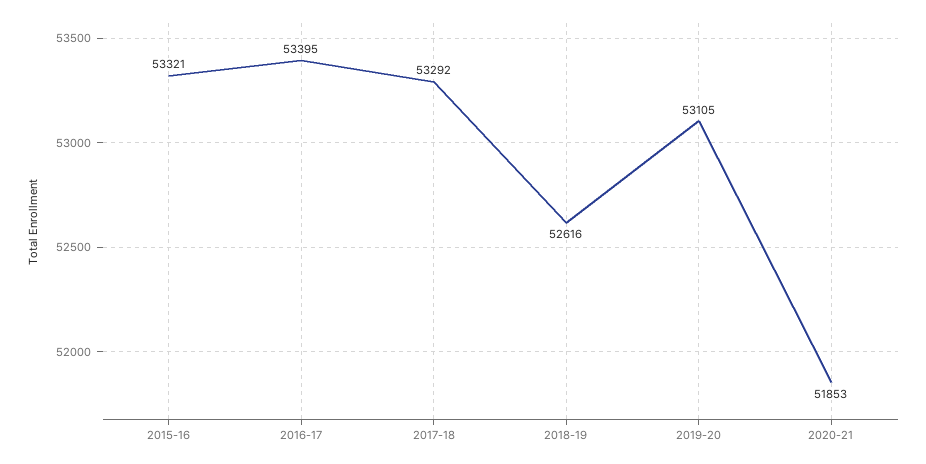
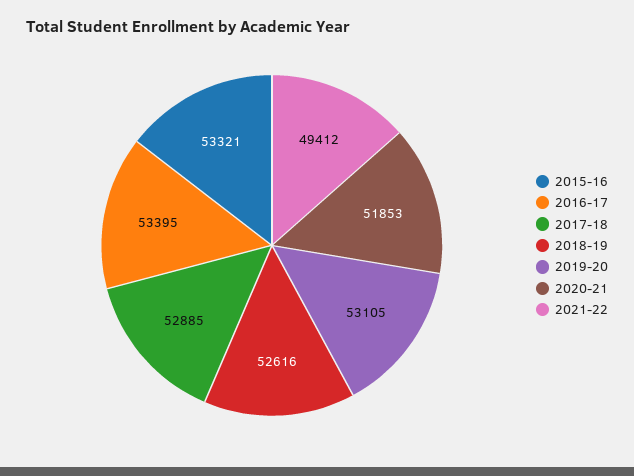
2017-18: 53292 -> 52885
2021-22: none -> 49412

